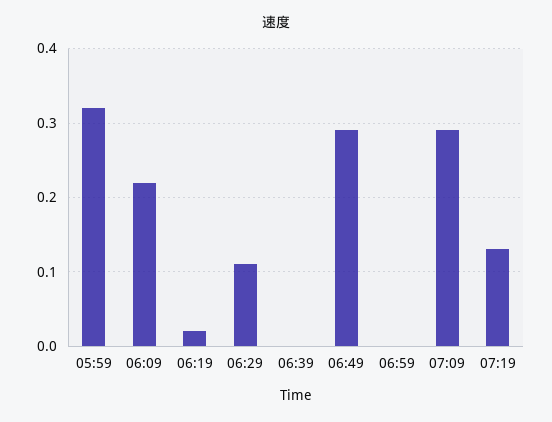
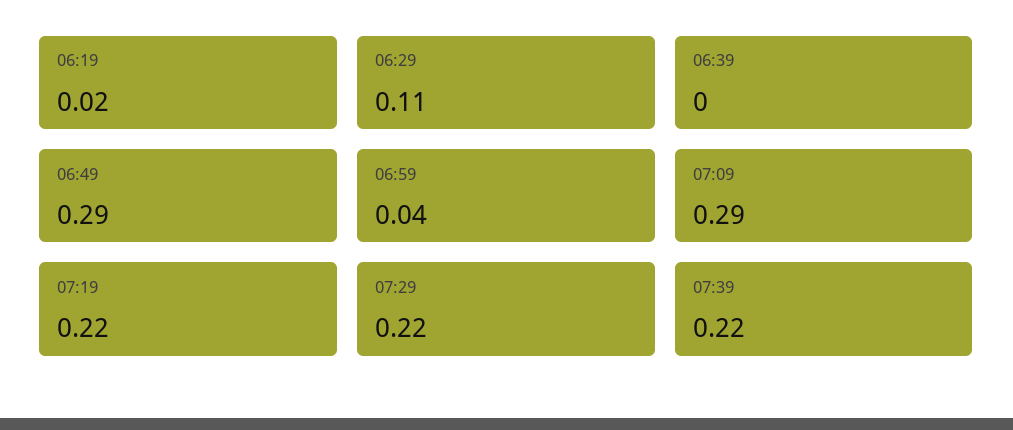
05:59: 0.32 -> none
06:09: 0.22 -> none
06:59: 0 -> 0.04
07:19: 0.13 -> 0.22
07:29: none -> 0.22
07:39: none -> 0.22

